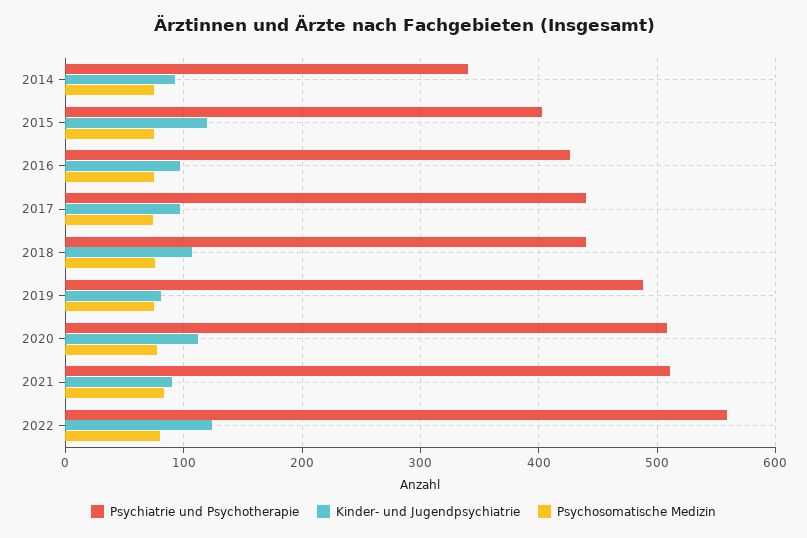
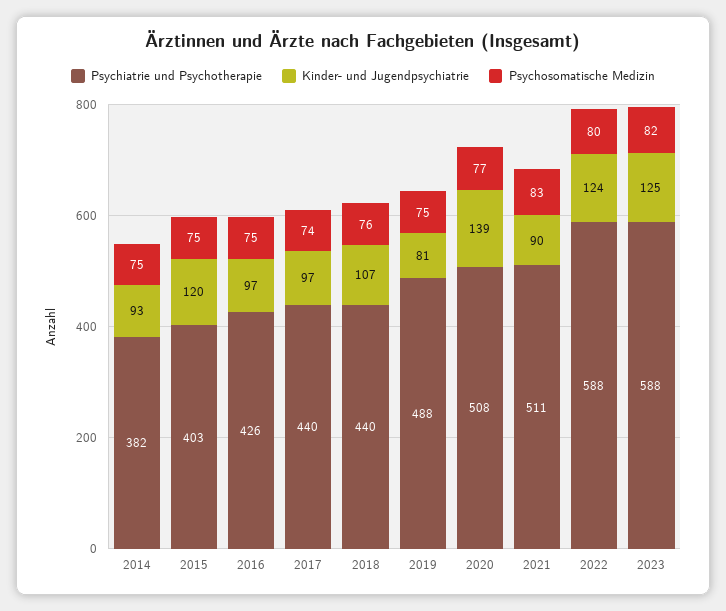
Psychiatrie und Psychotherapie, 2014: 340 -> 382
Kinder- und Jugendpsychiatrie, 2020: 110 -> 139
Psychiatrie und Psychotherapie, 2022: 560 -> 588
Psychiatrie und Psychotherapie, 2023: none -> 588
Kinder- und Jugendpsychiatrie, 2023: none -> 125
Psychosomatische Medizin, 2023: none -> 82

